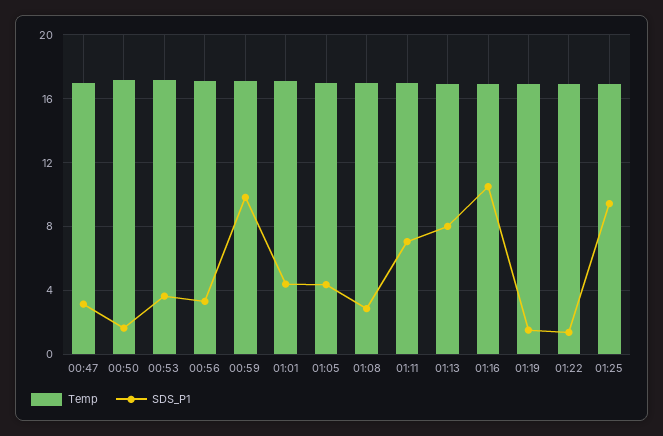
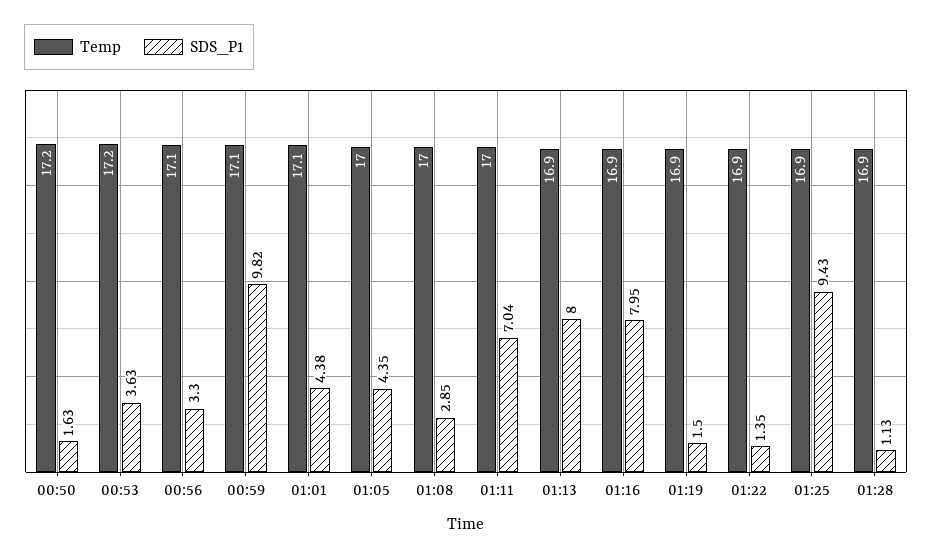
Temp, 00:47: 17 -> none
SDS_P1, 00:47: 3 -> none
SDS_P1, 01:16: 10.5 -> 7.95
Temp, 01:28: none -> 16.9
SDS_P1, 01:28: none -> 1.13

